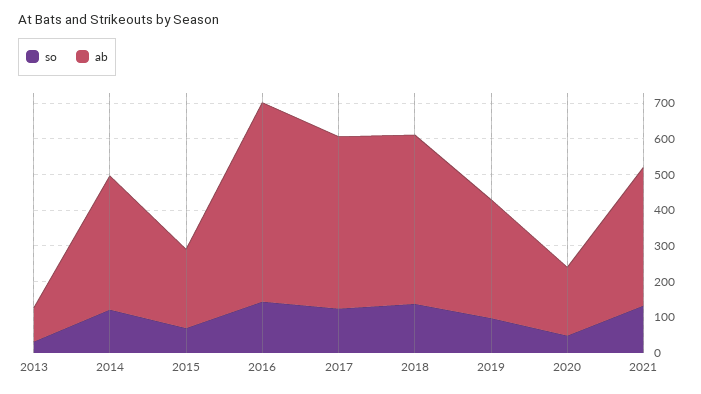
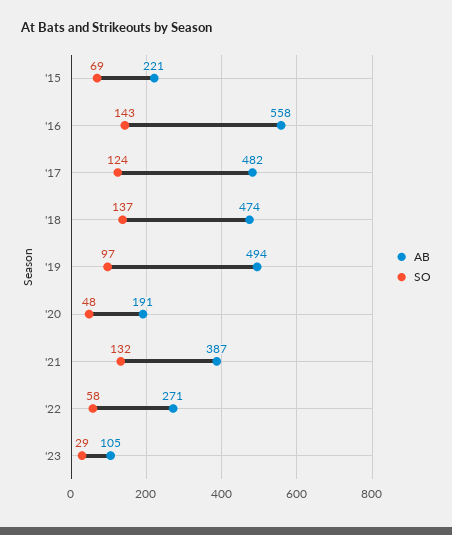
so, 2013: 25 -> none
ab, 2013: 100 -> none
so, 2014: 125 -> none
ab, 2014: 375 -> none
ab, 2019: 325 -> 494
ab, '22: none -> 271
so, '22: none -> 58
ab, '23: none -> 105
so, '23: none -> 29

